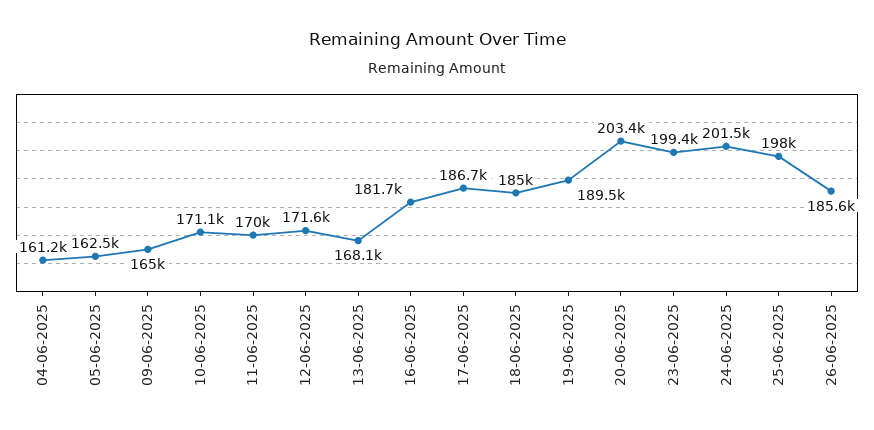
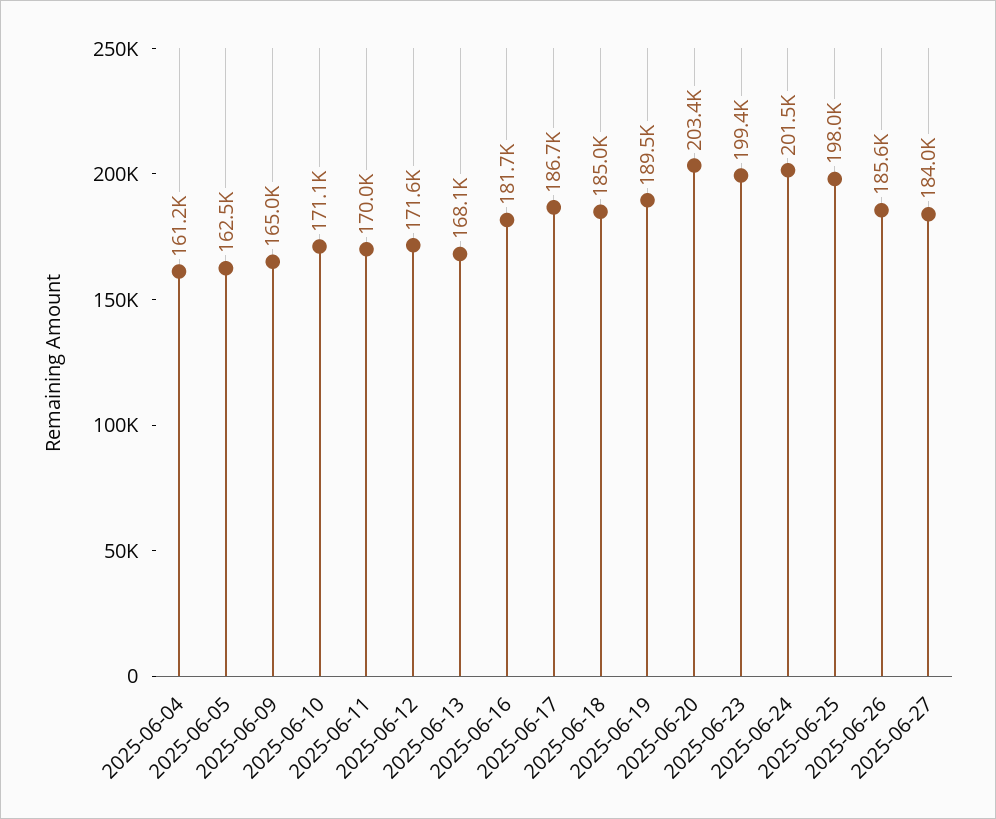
2025-06-27: none -> 184000

